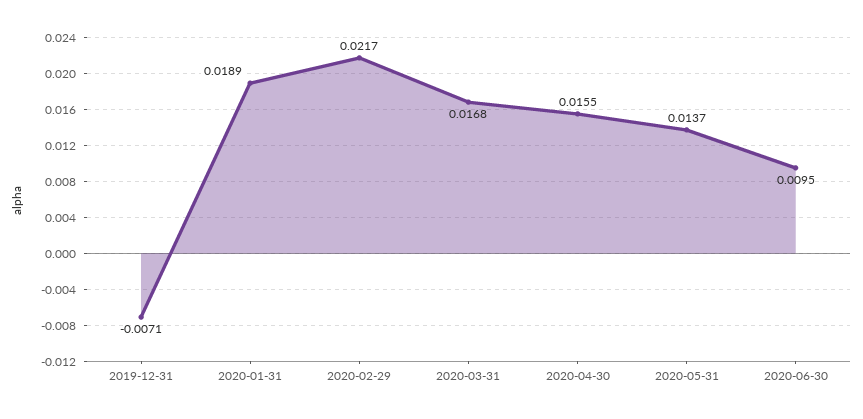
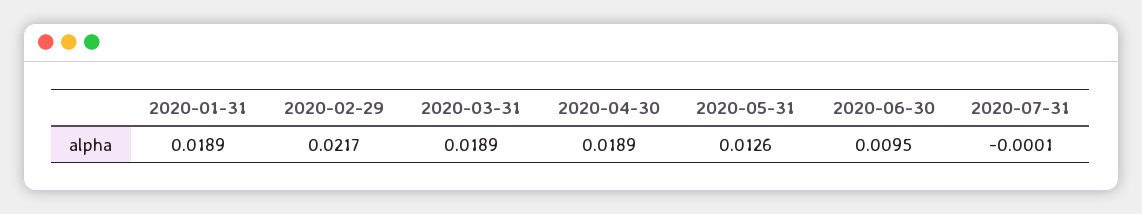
2019-12-31: -0.0071 -> none
2020-03-31: 0.0168 -> 0.0189
2020-04-30: 0.0155 -> 0.0189
2020-05-31: 0.0137 -> 0.0126
2020-07-31: none -> -0.0001

